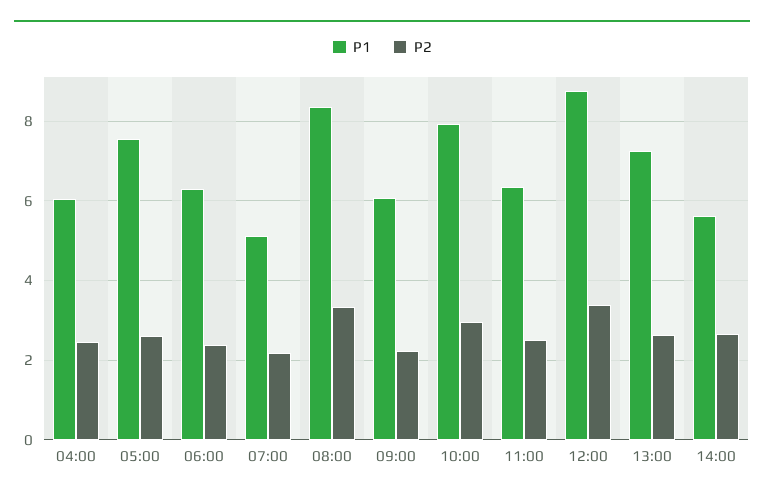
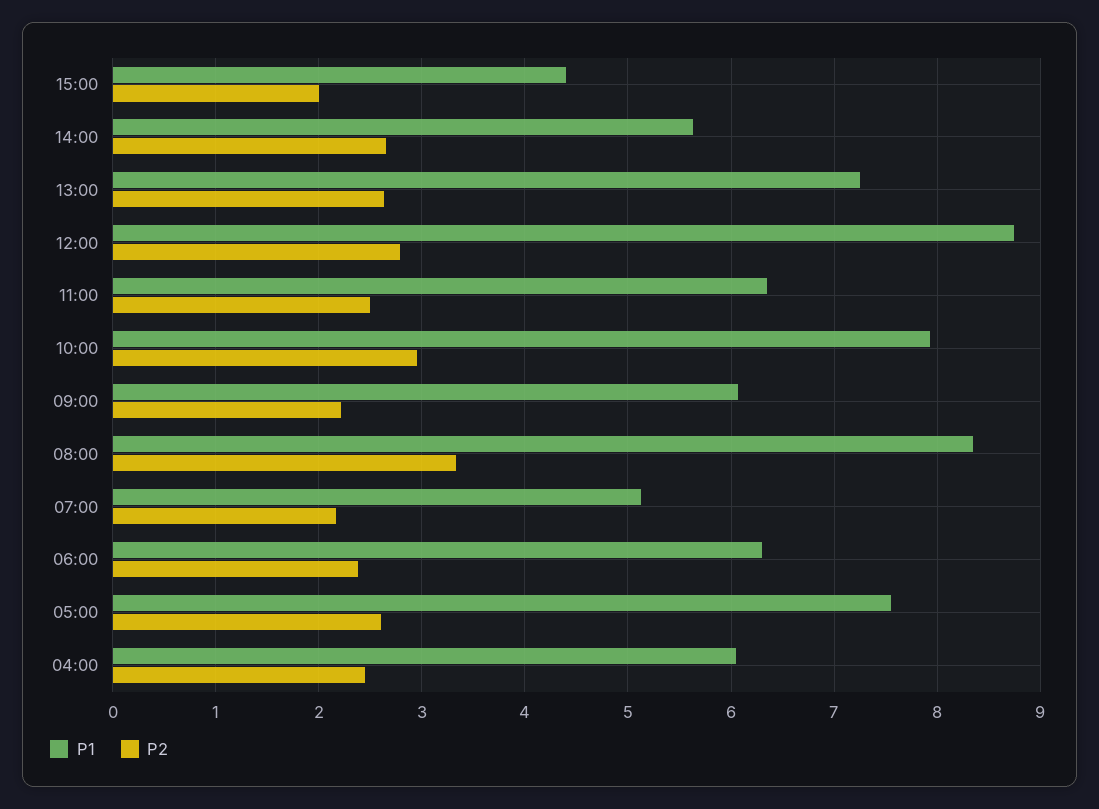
P2, 12:00: 3.4 -> 2.8
P1, 15:00: none -> 4.4
P2, 15:00: none -> 2

